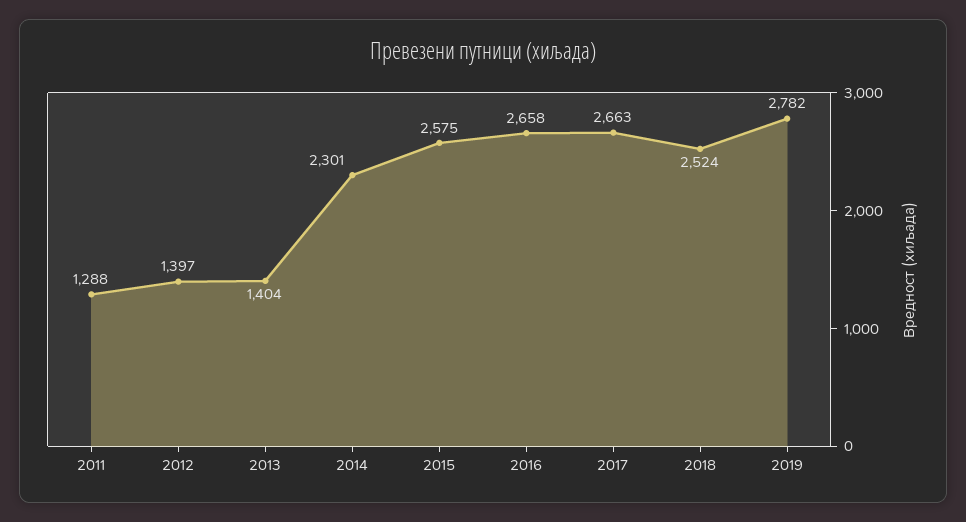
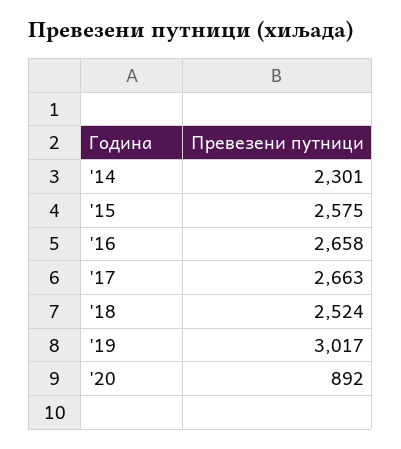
2011: 1288 -> none
2012: 1397 -> none
2013: 1404 -> none
2019: 2782 -> 3017
'20: none -> 892

